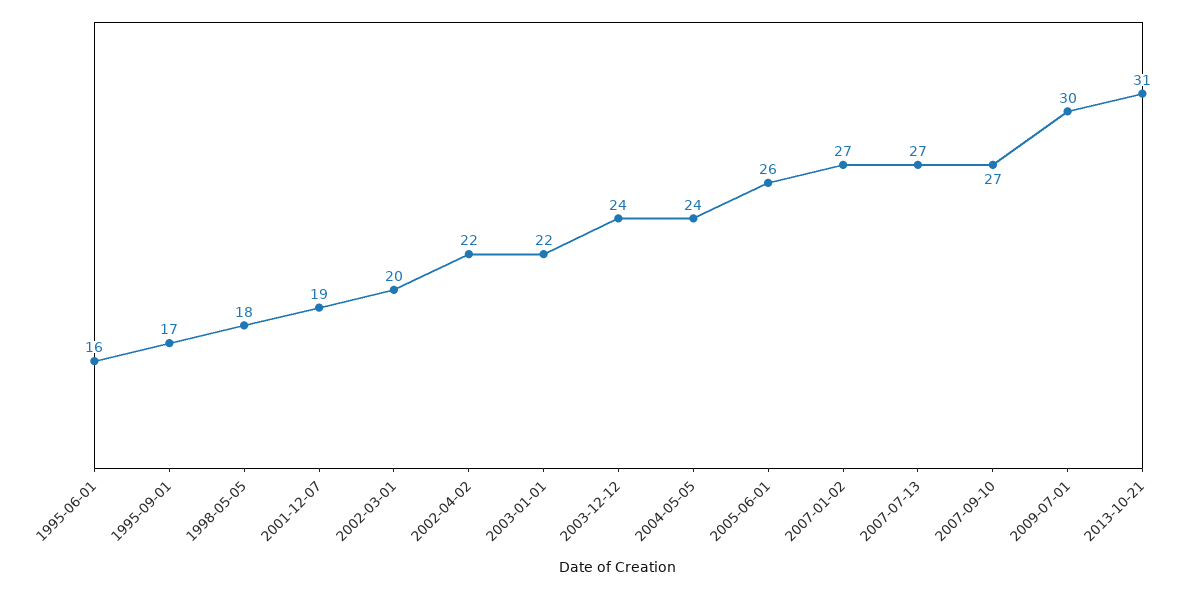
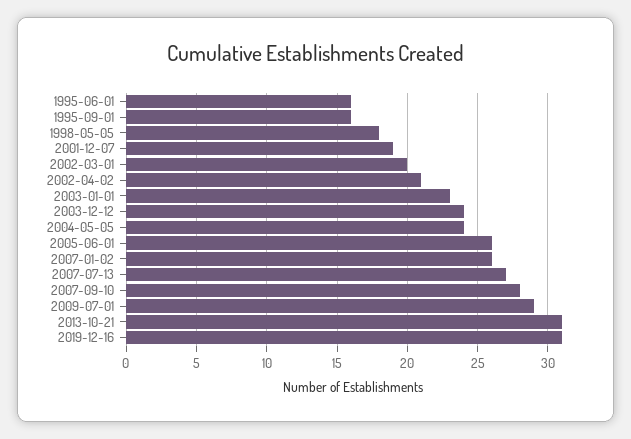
1995-09-01: 17 -> 16
2002-04-02: 22 -> 21
2003-01-01: 22 -> 23
2007-01-02: 27 -> 26
2007-09-10: 27 -> 28
2009-07-01: 30 -> 29
2019-12-16: none -> 31

